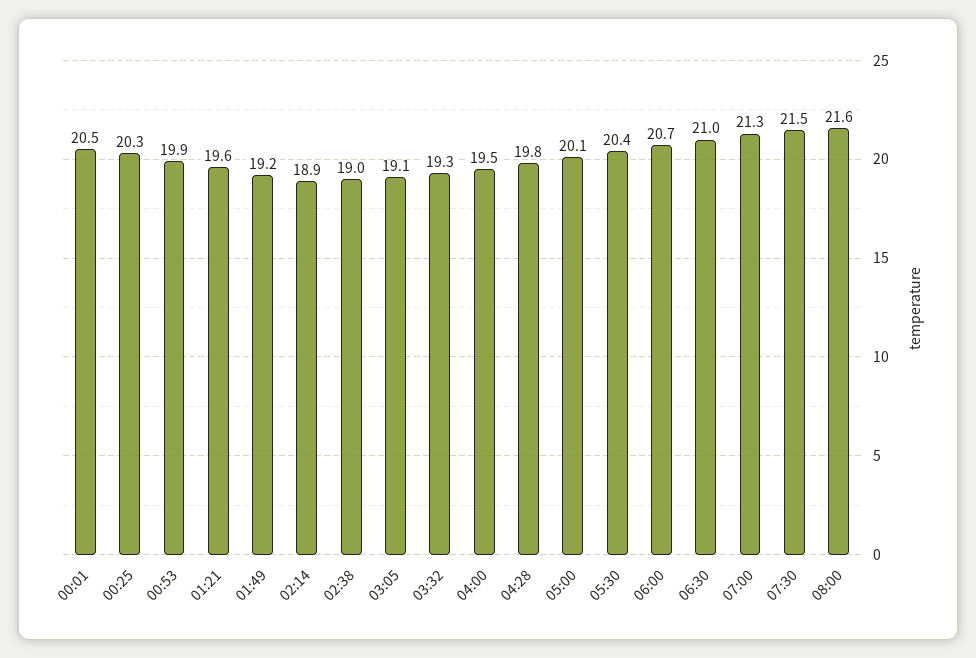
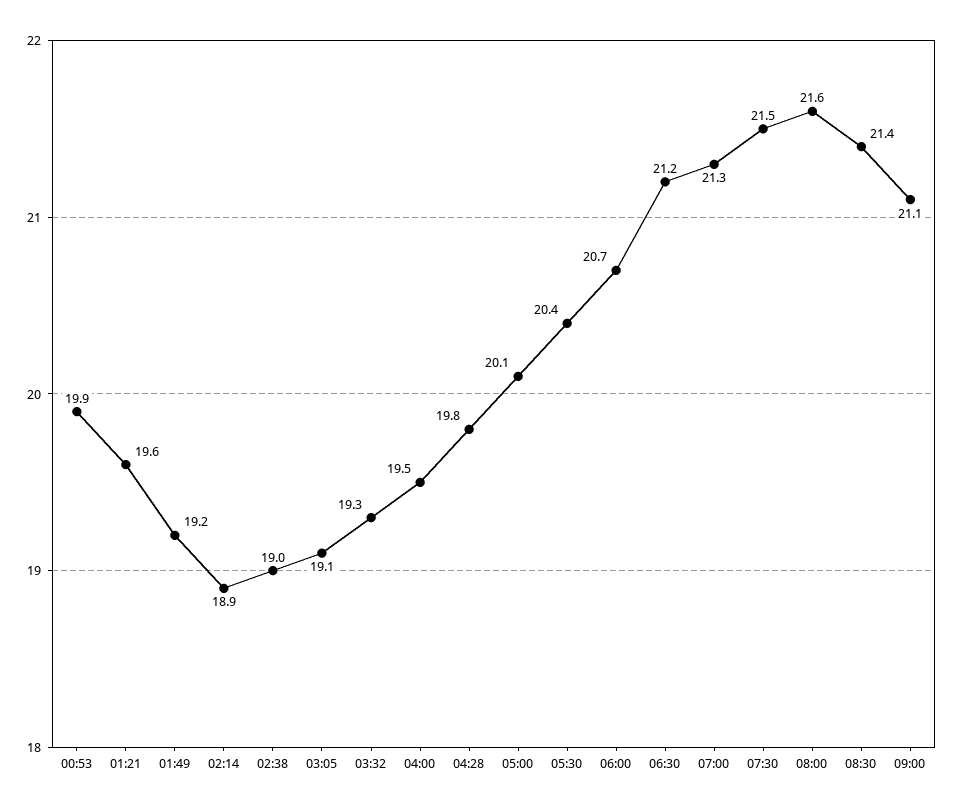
00:01: 20.5 -> none
00:25: 20.3 -> none
06:30: 21 -> 21.2
08:30: none -> 21.4
09:00: none -> 21.1

